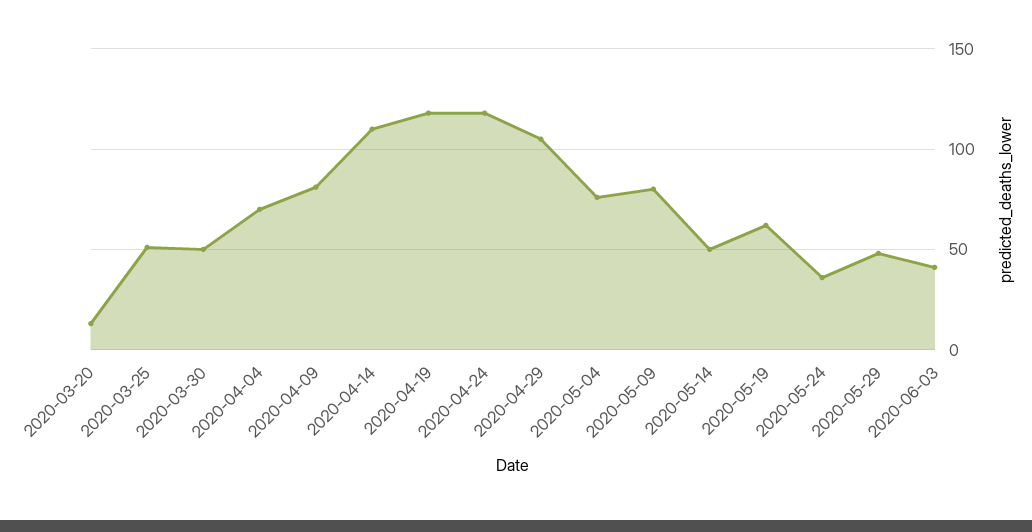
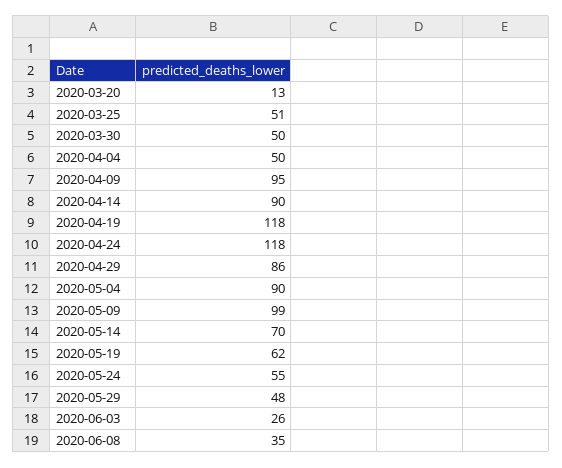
2020-04-04: 70 -> 50
2020-04-09: 80 -> 95
2020-04-14: 110 -> 90
2020-04-29: 105 -> 86
2020-05-04: 75 -> 90
2020-05-09: 80 -> 99
2020-05-14: 50 -> 70
2020-05-24: 35 -> 55
2020-06-03: 40 -> 26
2020-06-08: none -> 35

